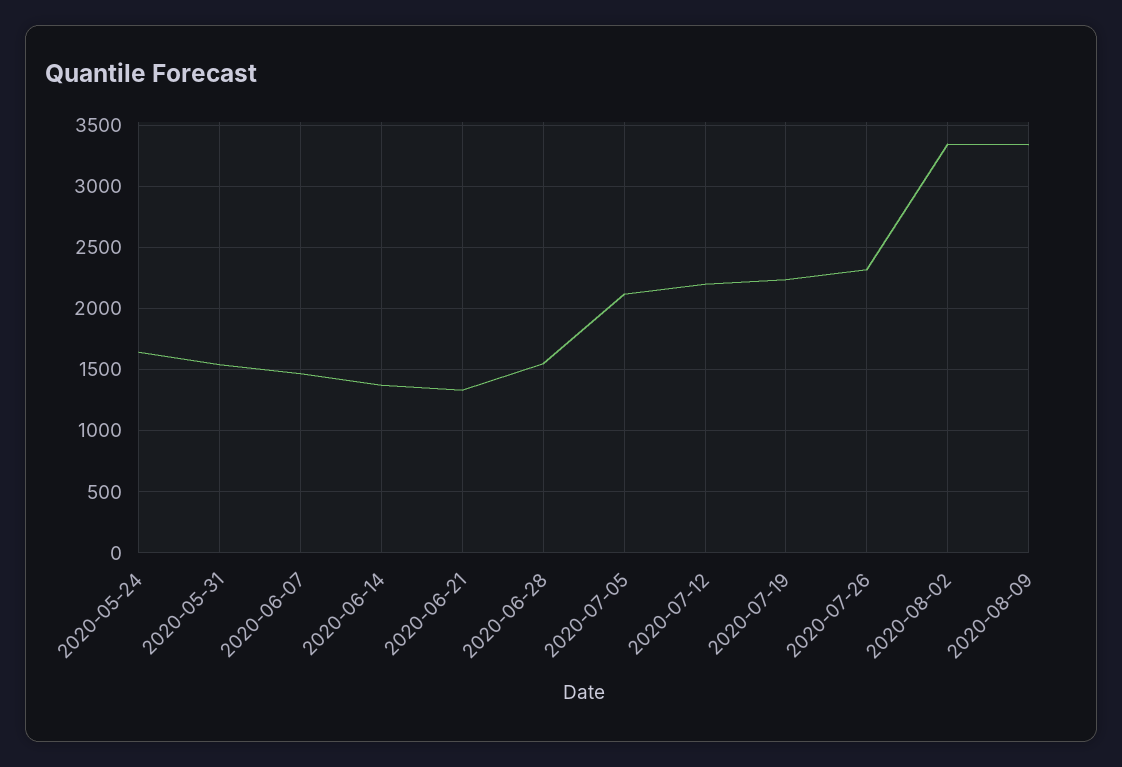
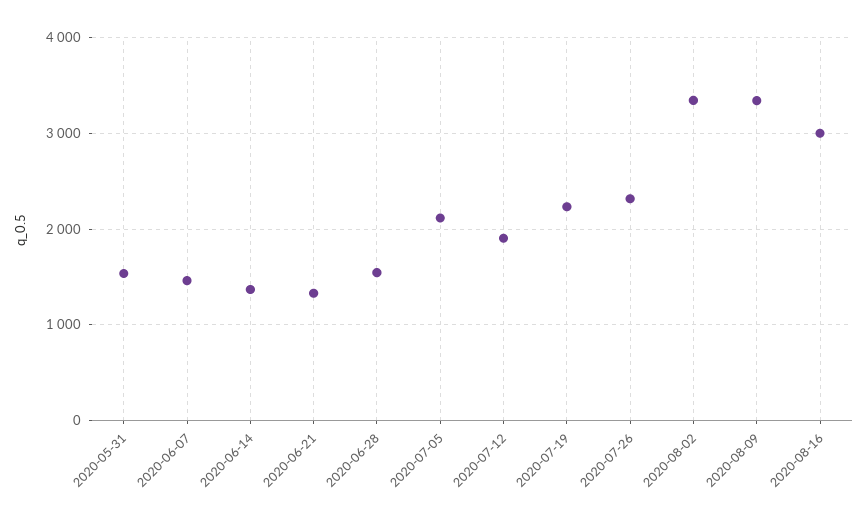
2020-05-24: 1650 -> none
2020-07-12: 2200 -> 1900
2020-08-16: none -> 3000

